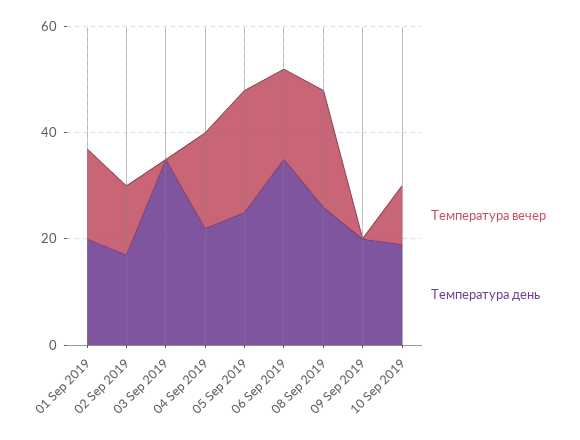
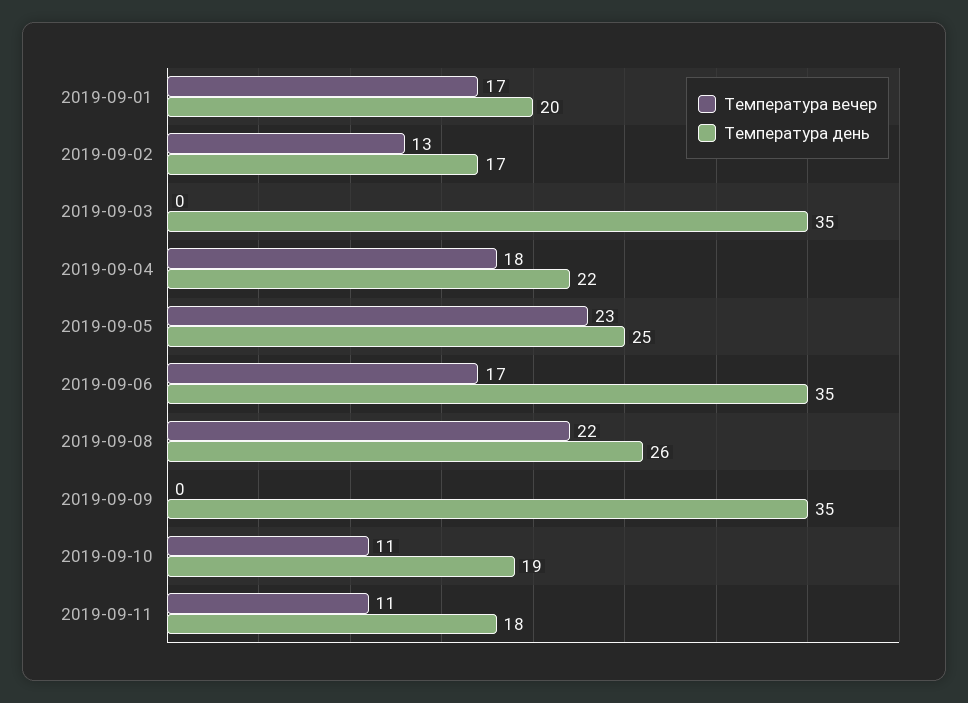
Температура день, 09 Sep 2019: 20 -> 35
Температура вечер, 2019-09-11: none -> 11
Температура день, 2019-09-11: none -> 18

